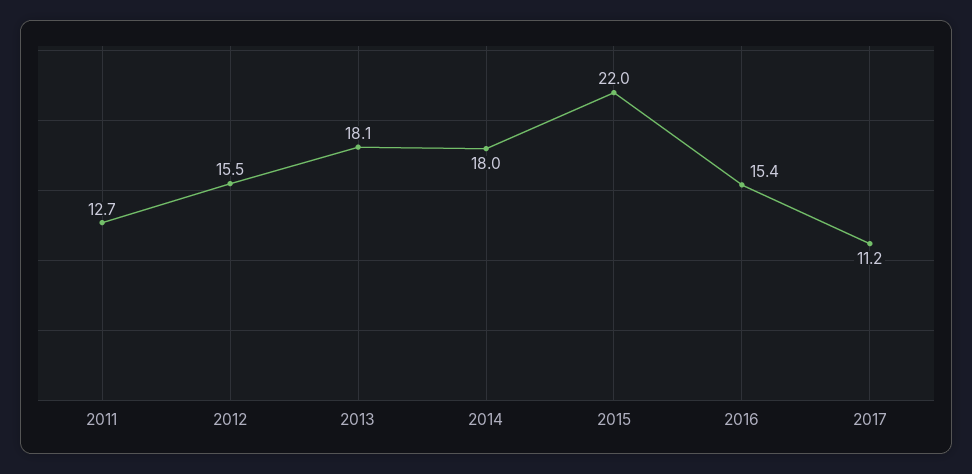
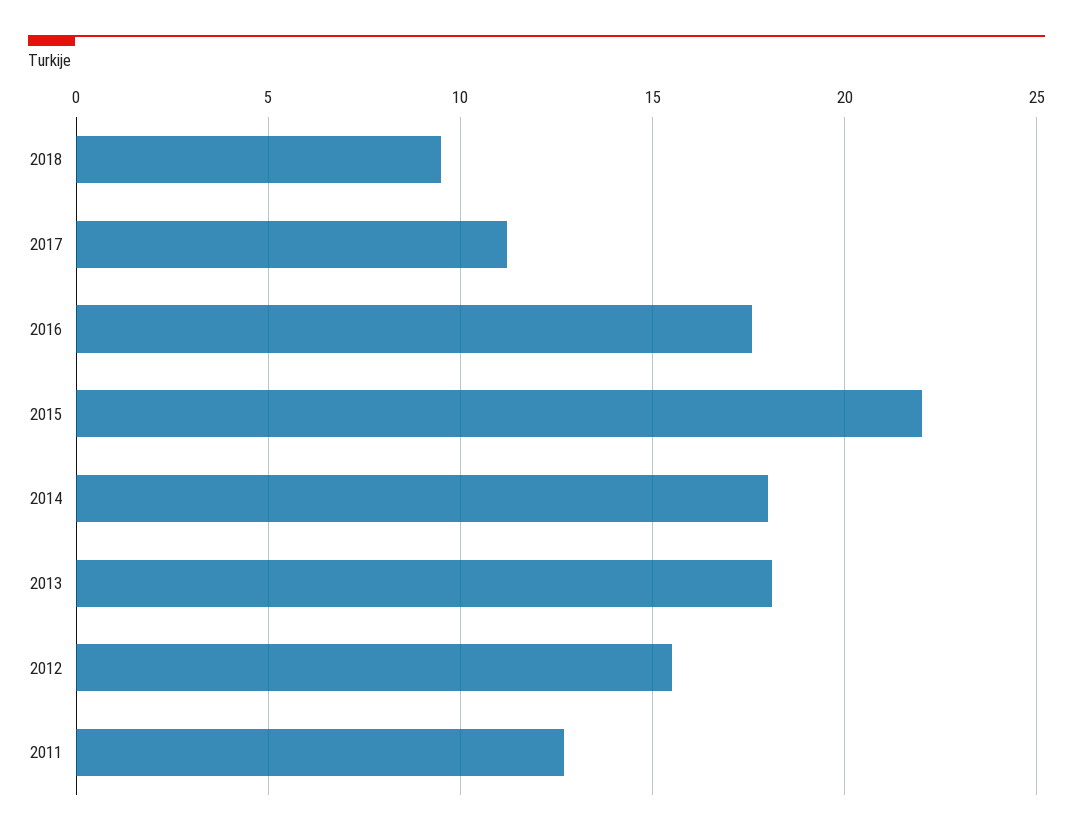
2016: 15.4 -> 17.5
2018: none -> 9.5

